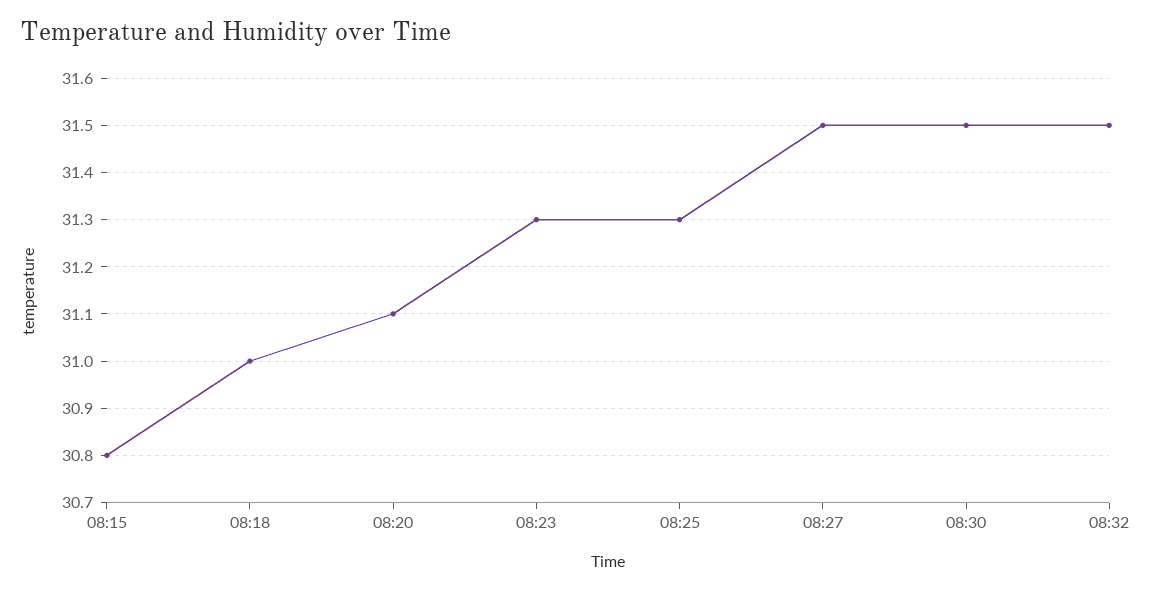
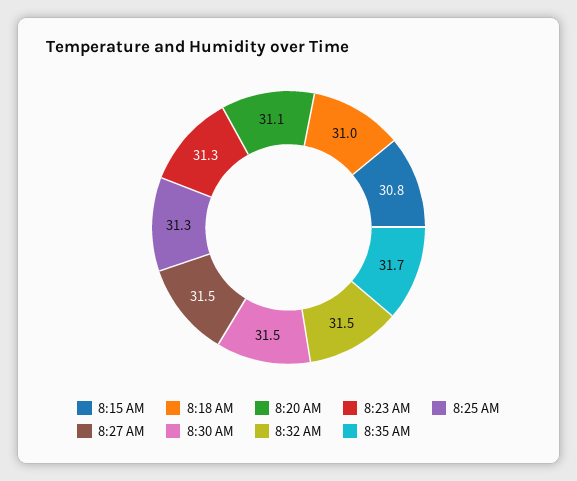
8:35 AM: none -> 31.7

